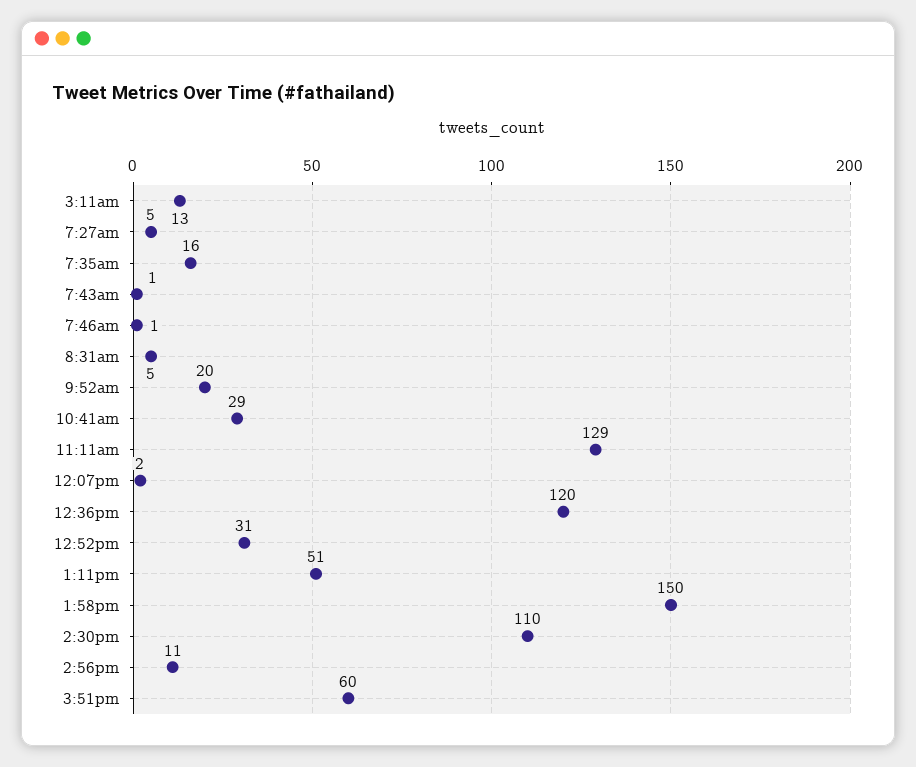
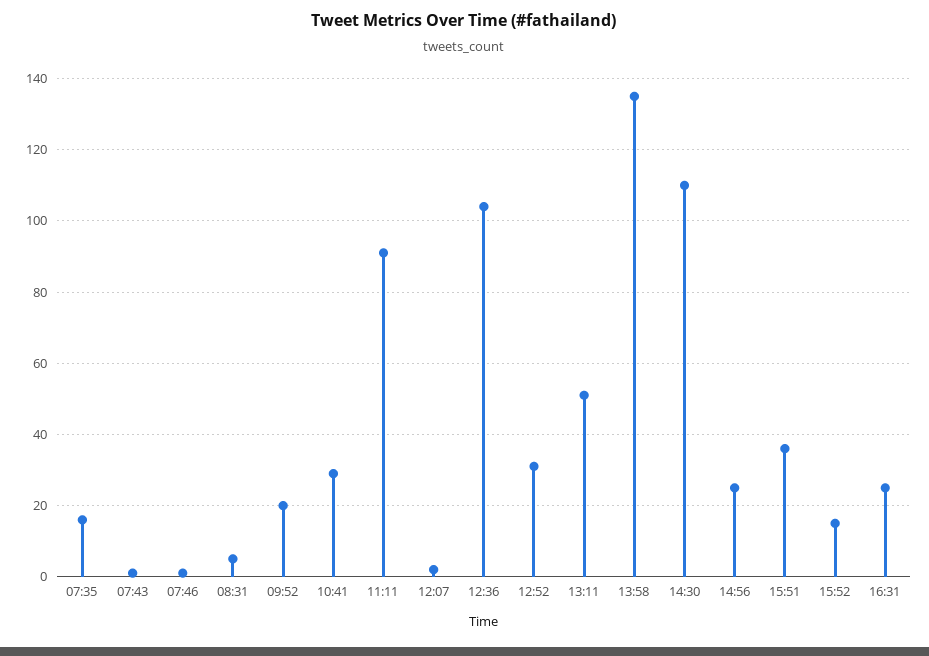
3:11am: 13 -> none
7:27am: 5 -> none
11:11am: 129 -> 90
12:36pm: 120 -> 105
1:58pm: 150 -> 135
2:56pm: 11 -> 25
3:51pm: 60 -> 35
15:52: none -> 15
16:31: none -> 25

